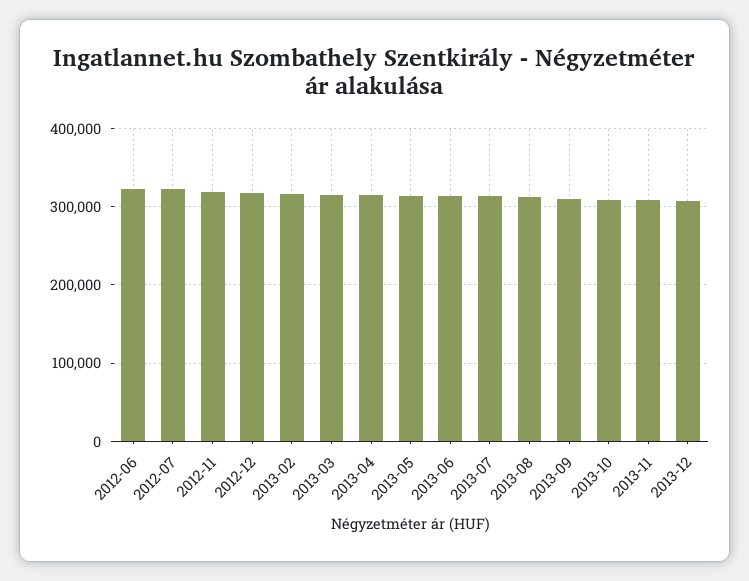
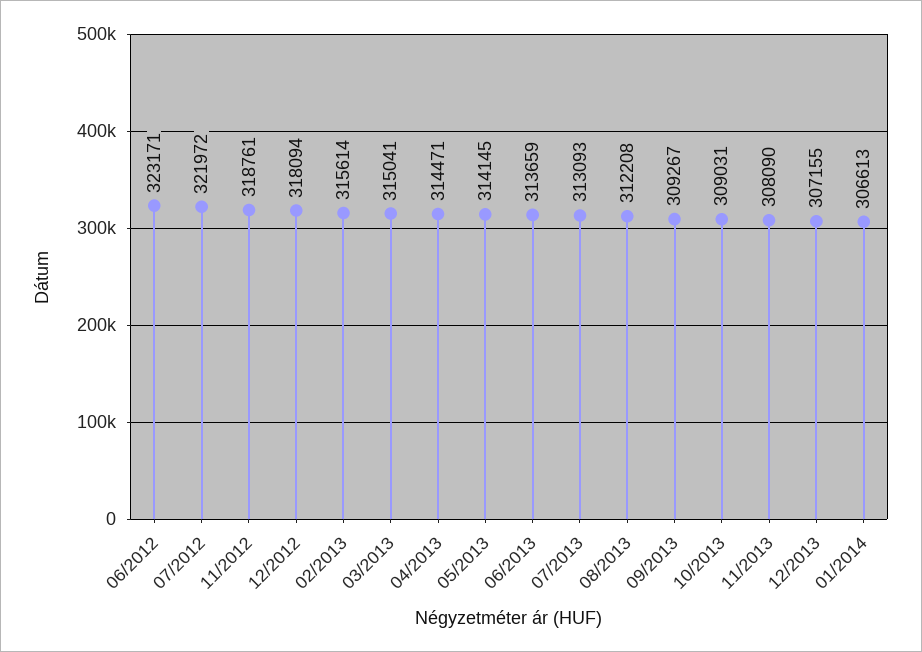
01/2014: none -> 306613

